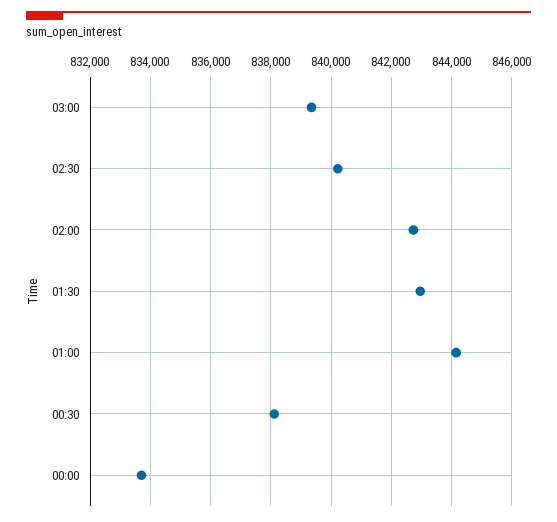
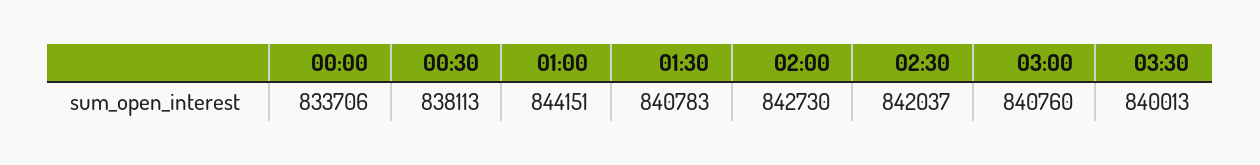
03:00: 839400 -> 840760
02:30: 840200 -> 842037
01:30: 843000 -> 840783
03:30: none -> 840013

